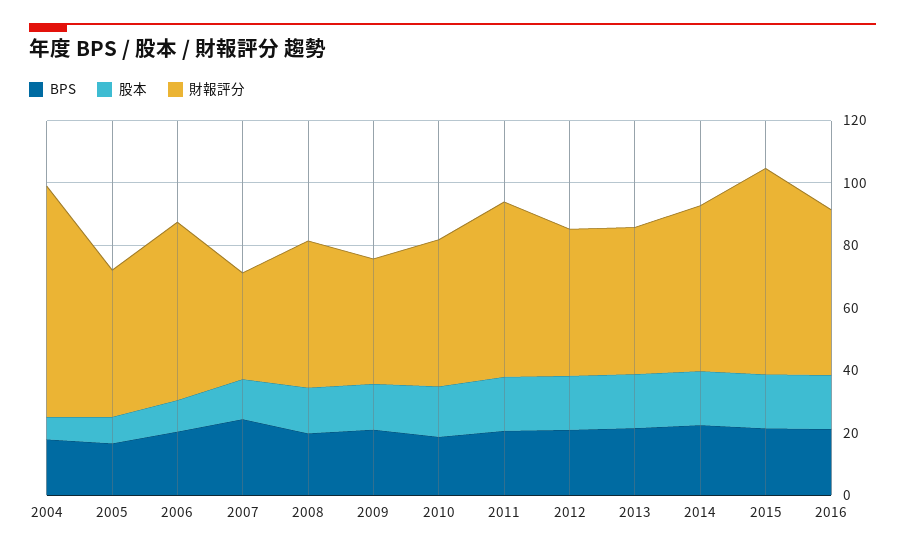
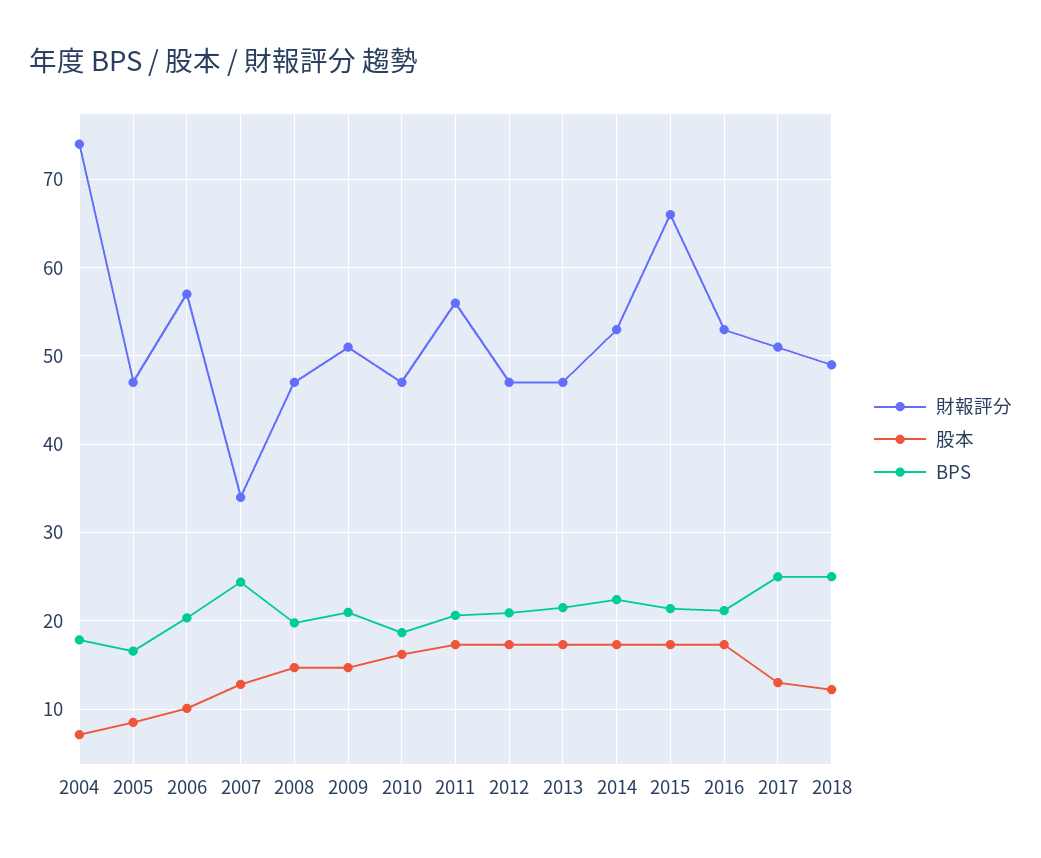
財報評分, 2009: 40 -> 51
財報評分, 2017: none -> 51
股本, 2017: none -> 13
BPS, 2017: none -> 25
財報評分, 2018: none -> 49
股本, 2018: none -> 12
BPS, 2018: none -> 25

